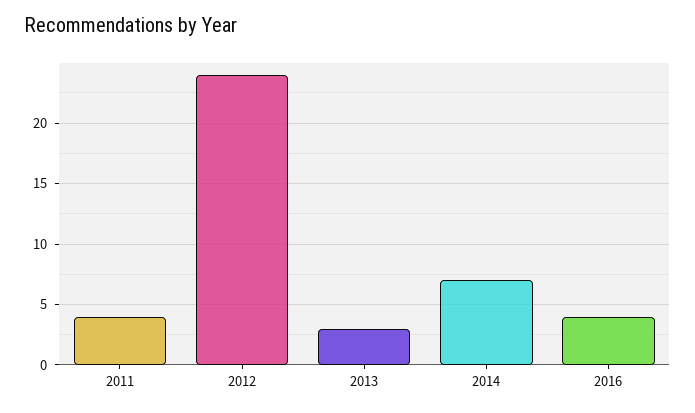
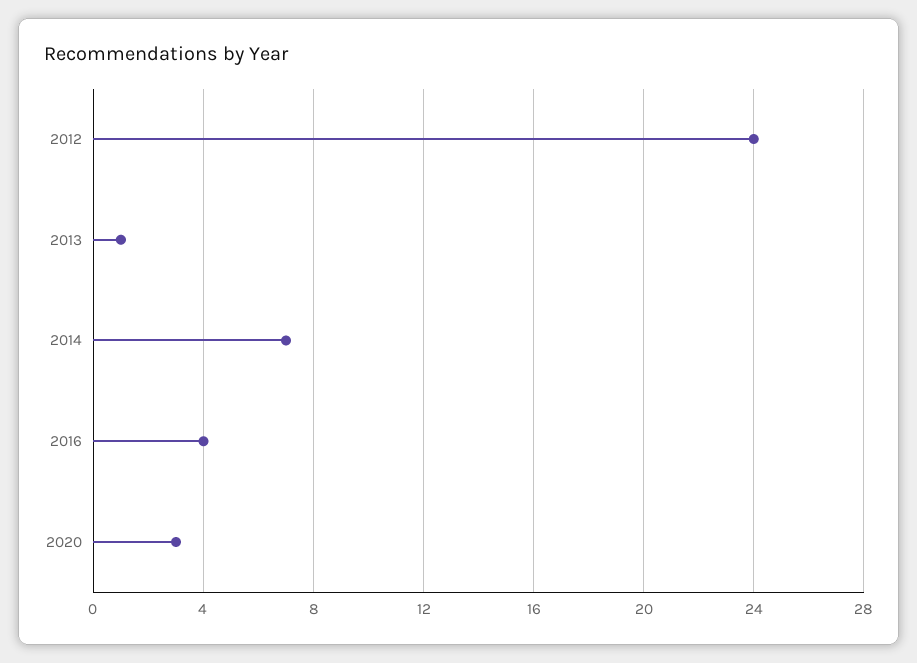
2011: 4 -> none
2013: 3 -> 1
2020: none -> 3

